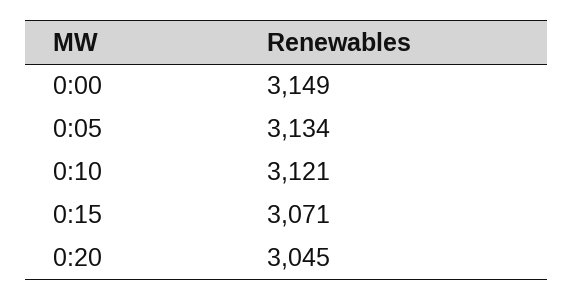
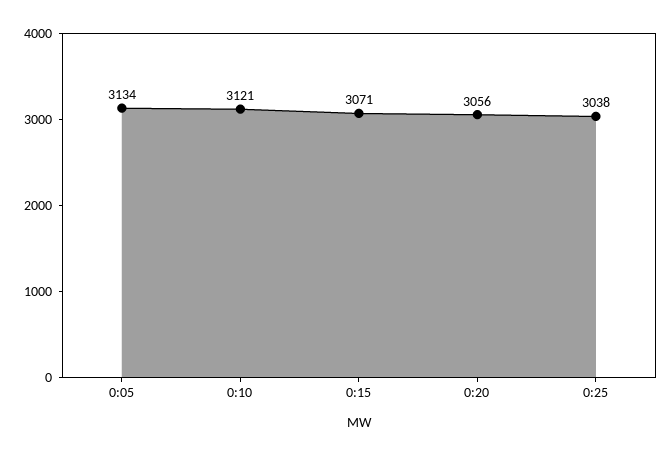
0:00: 3149 -> none
0:20: 3045 -> 3056
0:25: none -> 3038

